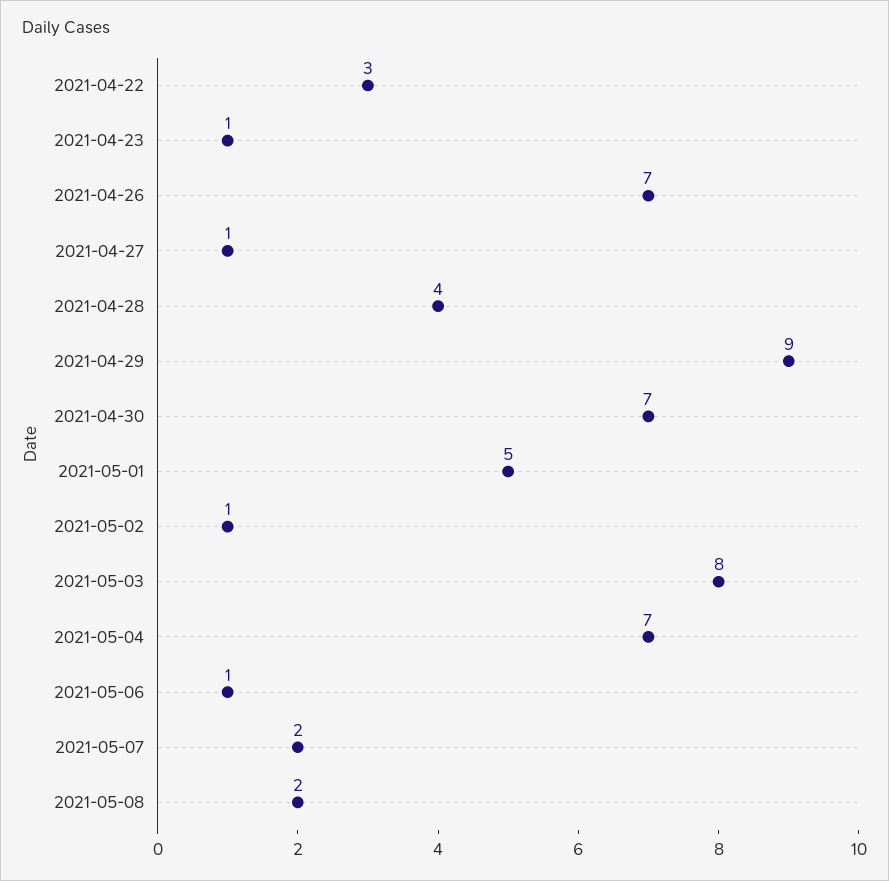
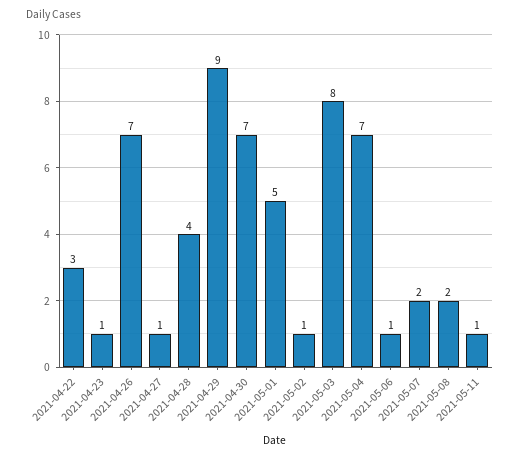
2021-05-11: none -> 1

